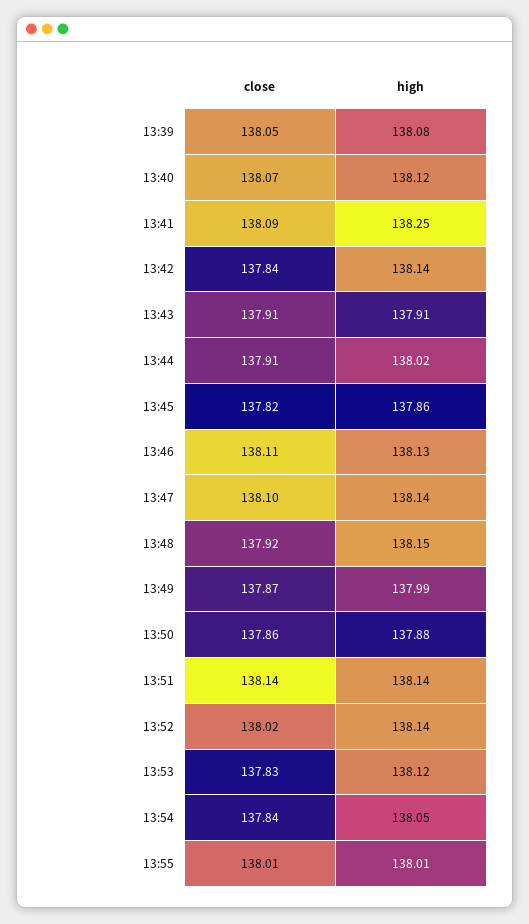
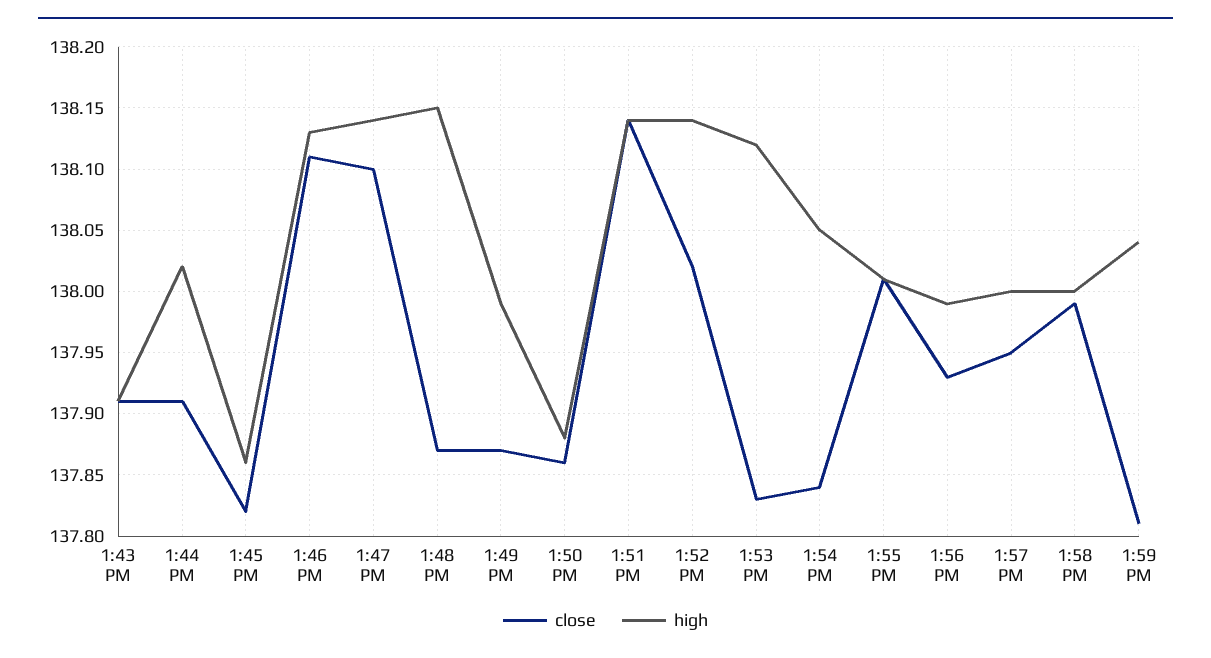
close, 13:39: 138.05 -> none
high, 13:39: 138.08 -> none
close, 13:40: 138.07 -> none
high, 13:40: 138.12 -> none
close, 13:41: 138.09 -> none
high, 13:41: 138.25 -> none
close, 13:42: 137.84 -> none
high, 13:42: 138.14 -> none
close, 13:48: 137.92 -> 137.87
close, 1:56 PM: none -> 137.93
high, 1:56 PM: none -> 137.99
close, 1:57 PM: none -> 137.95
high, 1:57 PM: none -> 138
close, 1:58 PM: none -> 137.99
high, 1:58 PM: none -> 138
close, 1:59 PM: none -> 137.81
high, 1:59 PM: none -> 138.04

